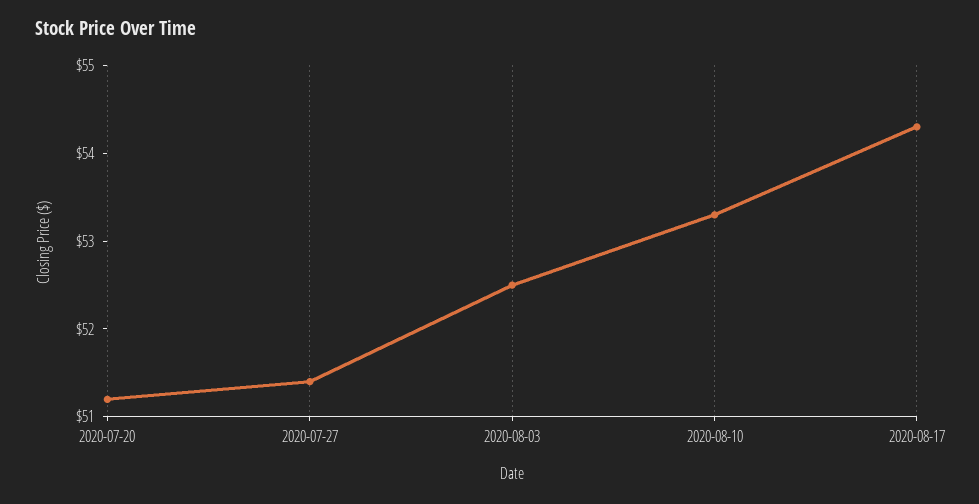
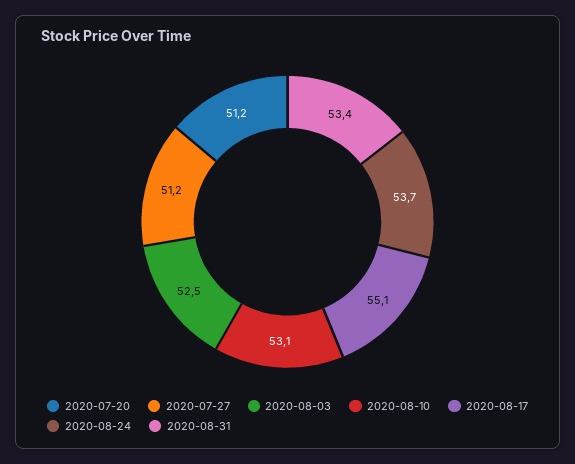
2020-07-27: 51.4 -> 51.2
2020-08-10: 53.3 -> 53.1
2020-08-17: 54.3 -> 55.1
2020-08-24: none -> 53.7
2020-08-31: none -> 53.4

